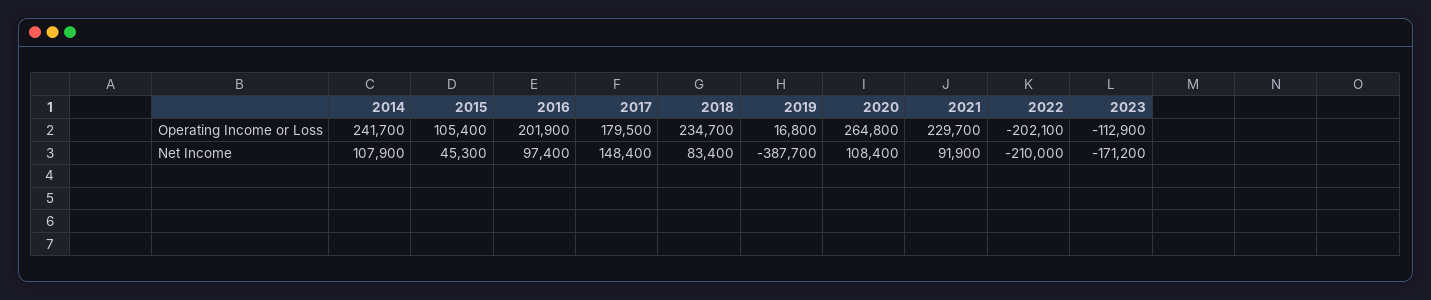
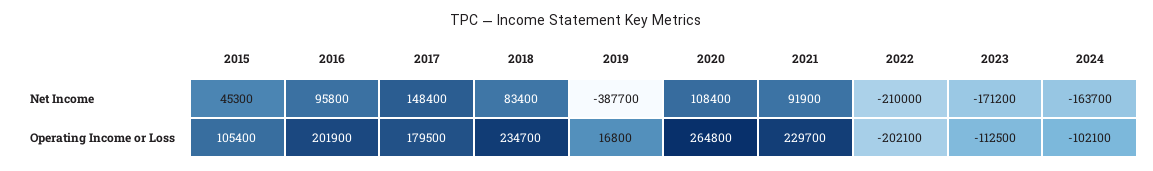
2014, Operating Income or Loss: 241700 -> none
2023, Operating Income or Loss: -112900 -> -112500
2014, Net Income: 107900 -> none
2016, Net Income: 97400 -> 95800
2024, Net Income: none -> -163700
2024, Operating Income or Loss: none -> -102100

